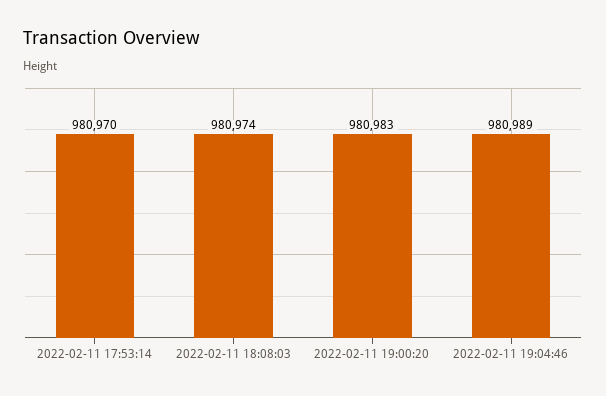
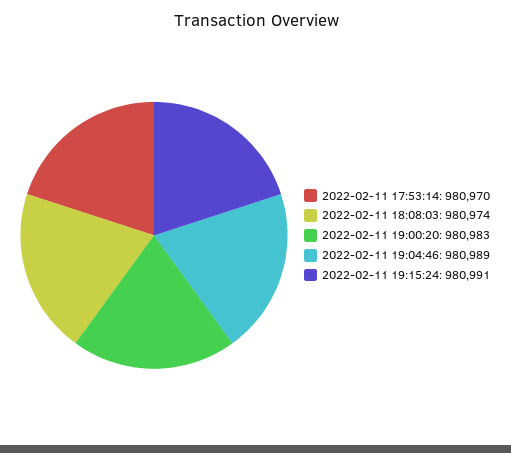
2022-02-11 19:15:24: none -> 980991

